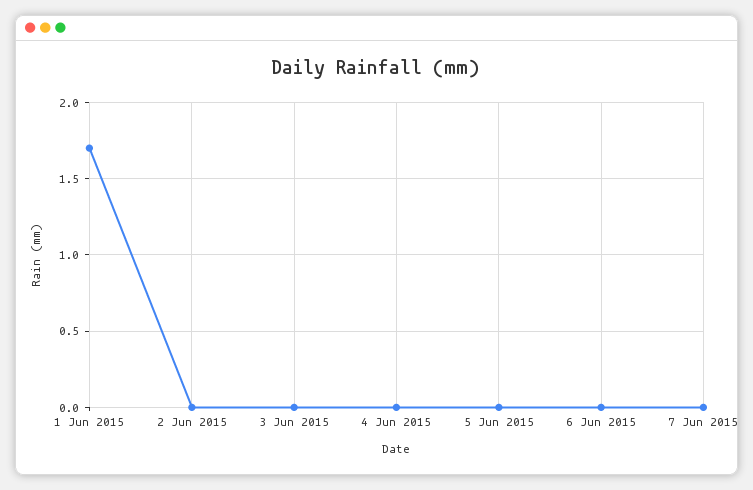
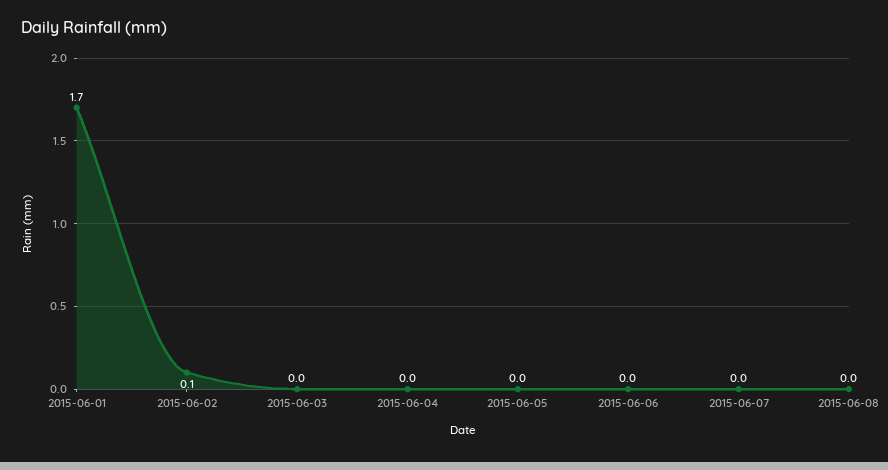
2 Jun 2015: 0 -> 0.1
2015-06-08: none -> 0

